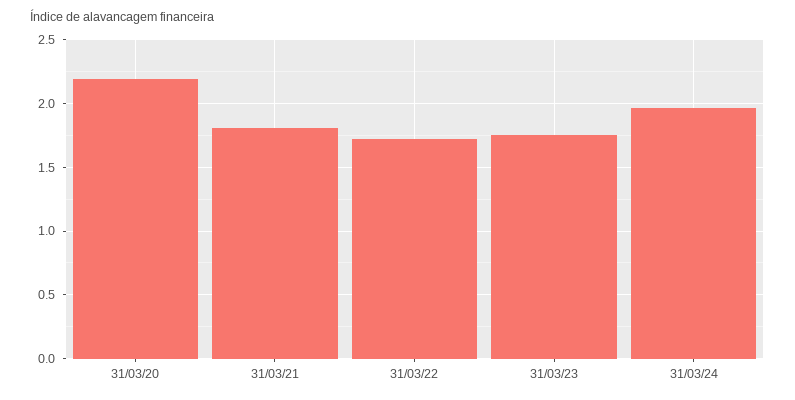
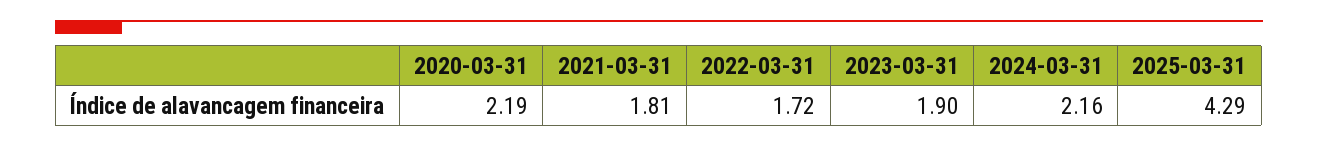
31/03/23: 1.75 -> 1.9
31/03/24: 1.95 -> 2.16
2025-03-31: none -> 4.29

